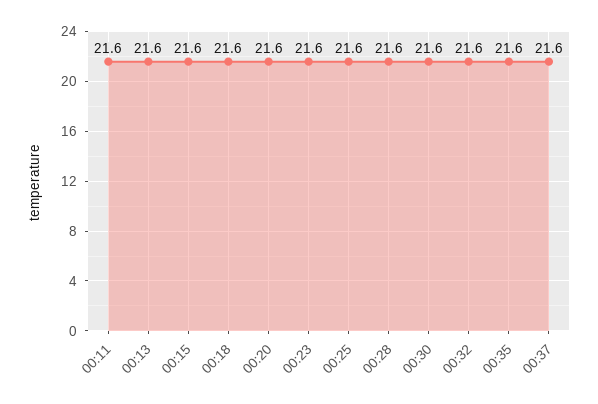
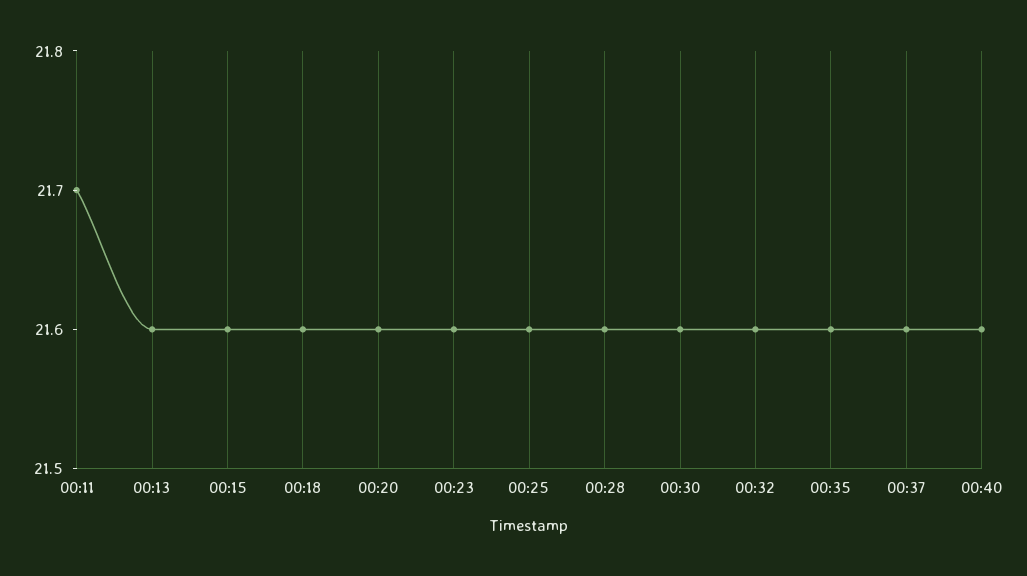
00:11: 21.6 -> 21.7
00:40: none -> 21.6

